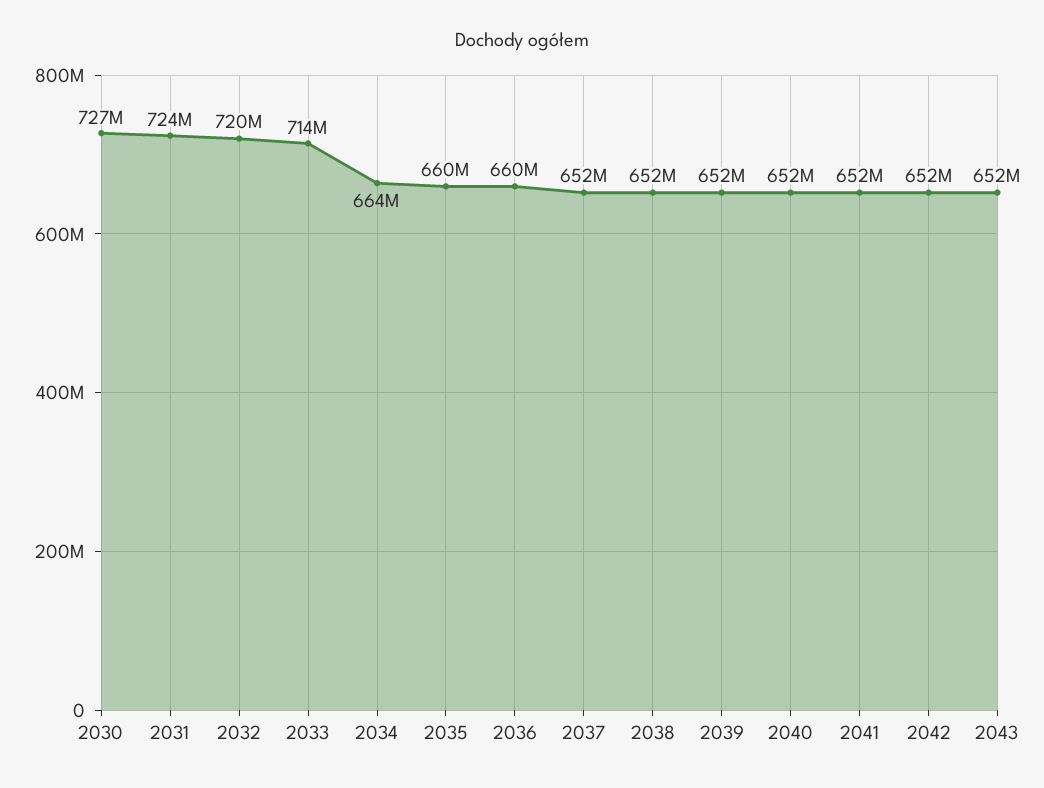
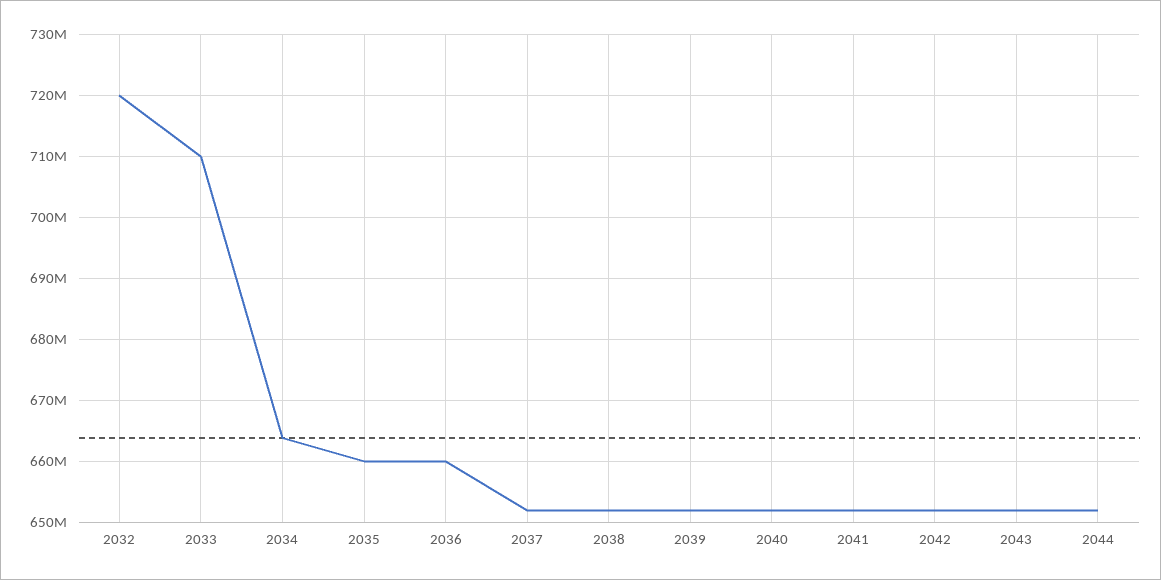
2030: 727000000 -> none
2031: 724000000 -> none
2033: 714000000 -> 710000000
2044: none -> 652000000

